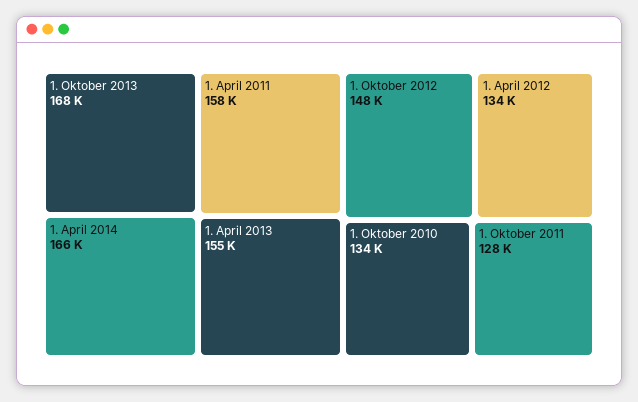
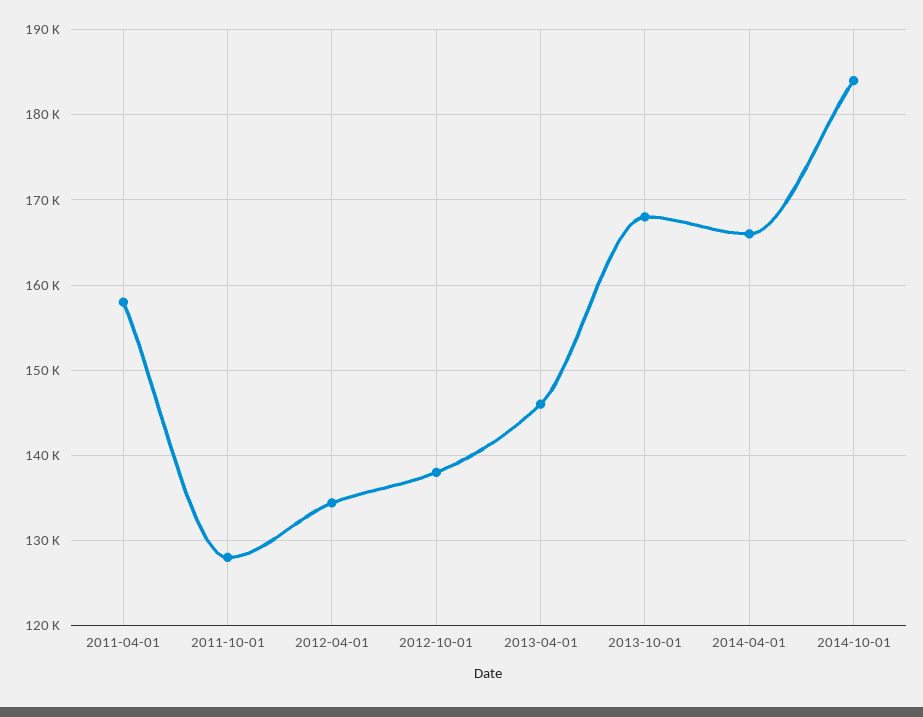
1. April 2013: 155000 -> 146000
1. Oktober 2012: 148000 -> 138000
1. Oktober 2010: 134000 -> none
2014-10-01: none -> 184000

